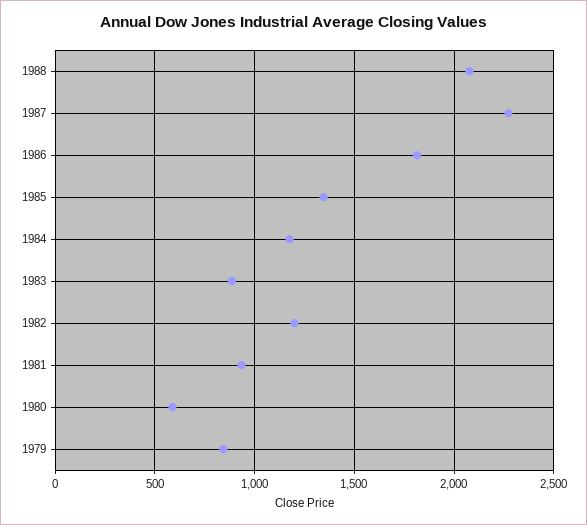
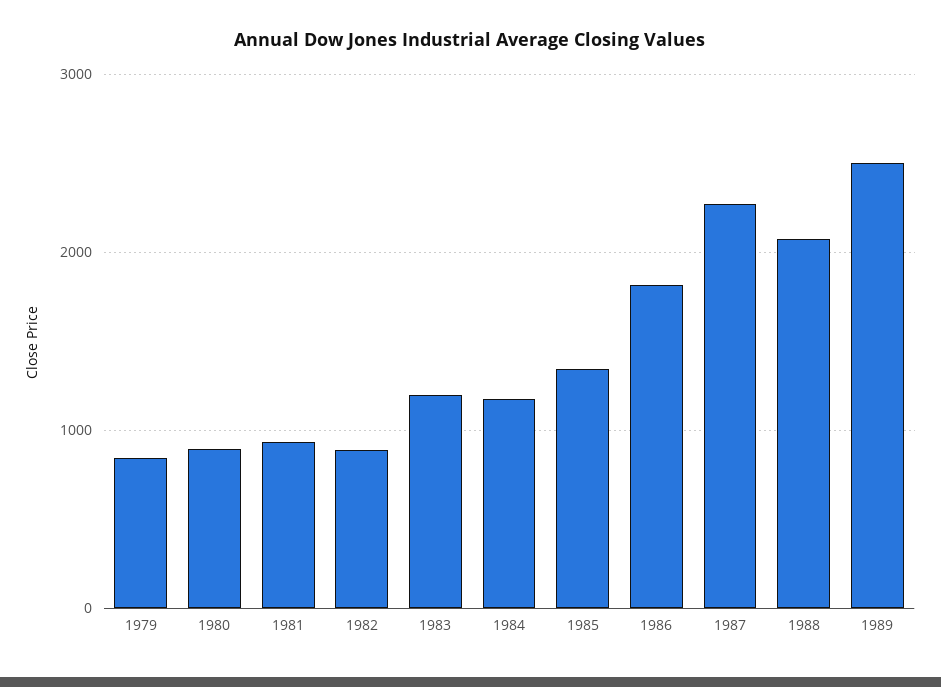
1983: 900 -> 1200
1982: 1200 -> 900
1980: 600 -> 900
1989: none -> 2500

